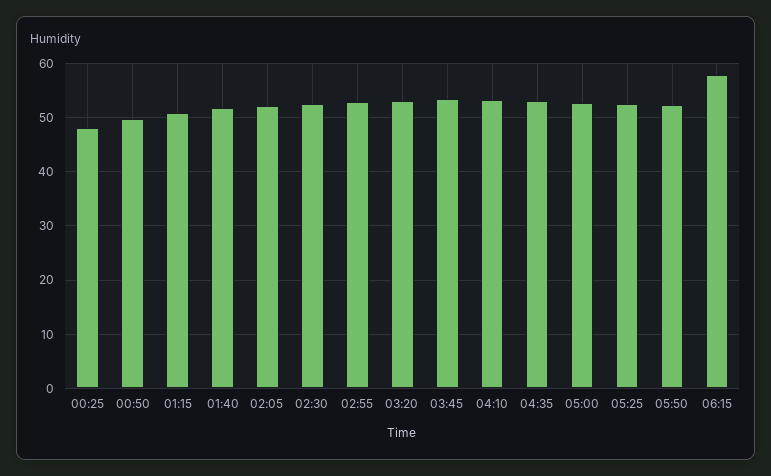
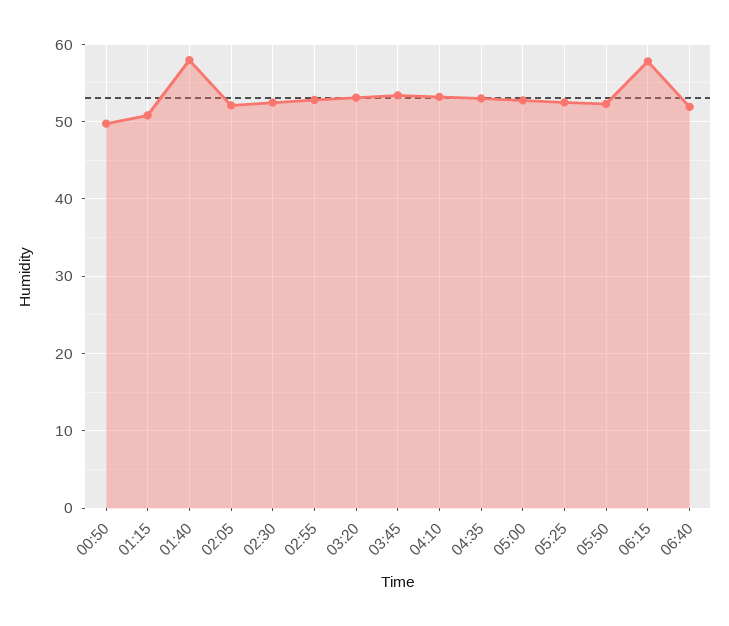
00:25: 48 -> none
01:40: 52 -> 58
06:40: none -> 52

